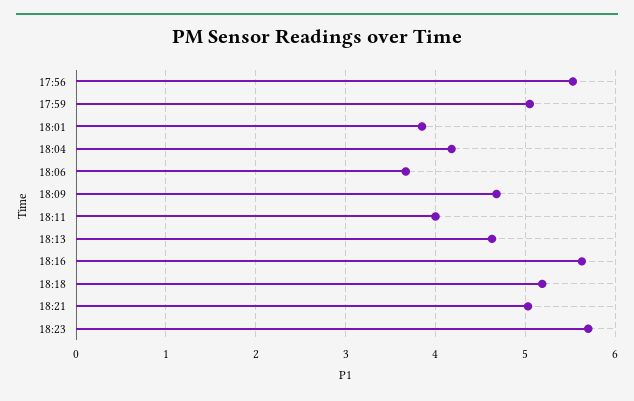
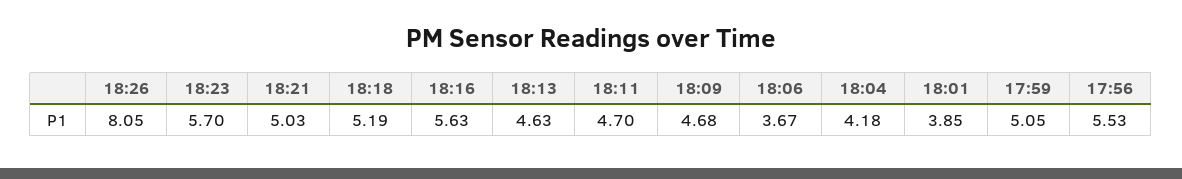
18:11: 4 -> 4.7
18:26: none -> 8.05

